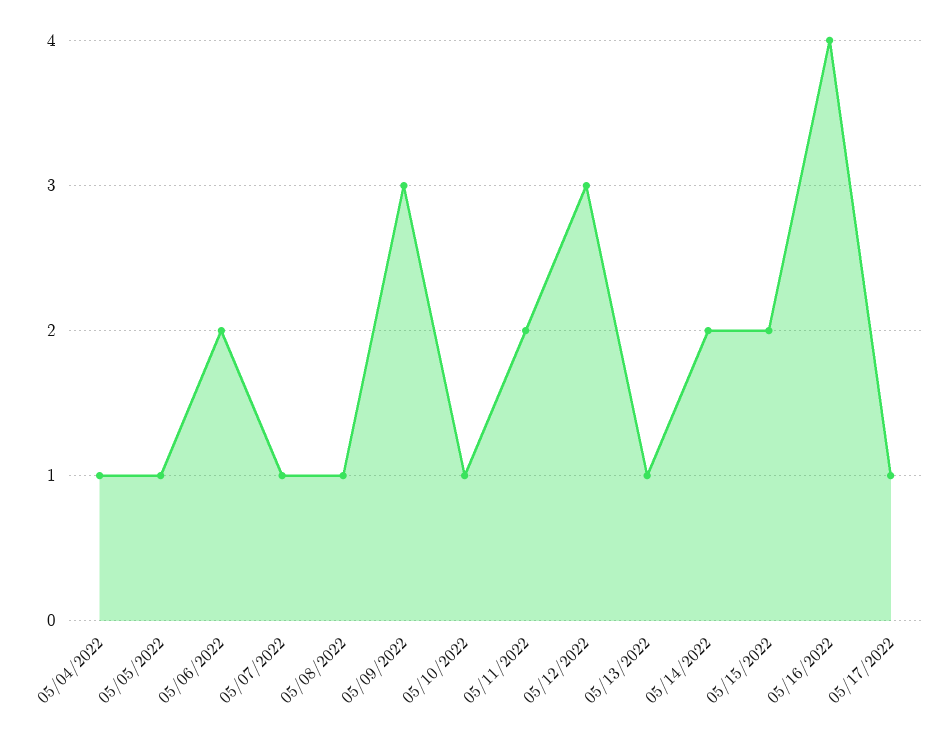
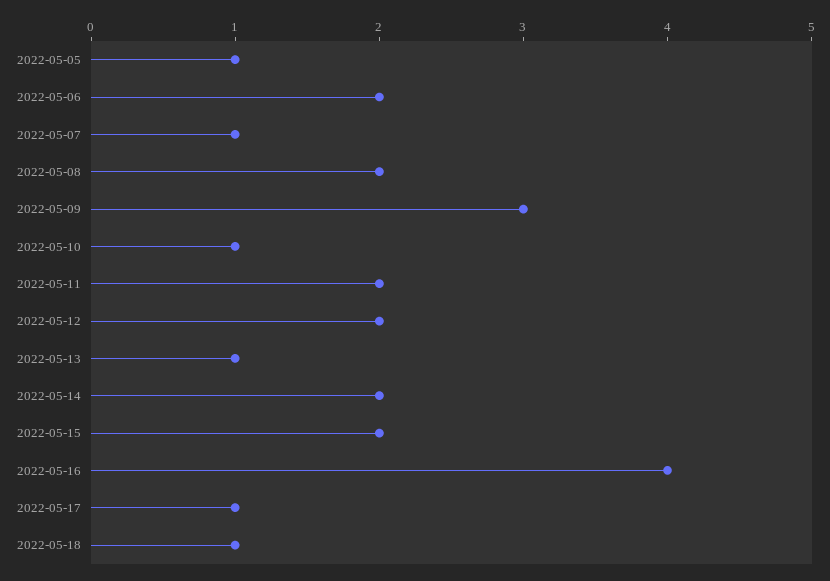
05/04/2022: 1 -> none
05/08/2022: 1 -> 2
05/12/2022: 3 -> 2
2022-05-18: none -> 1

